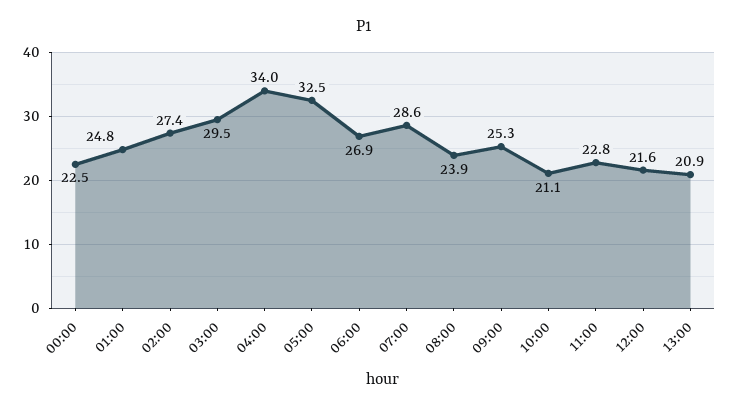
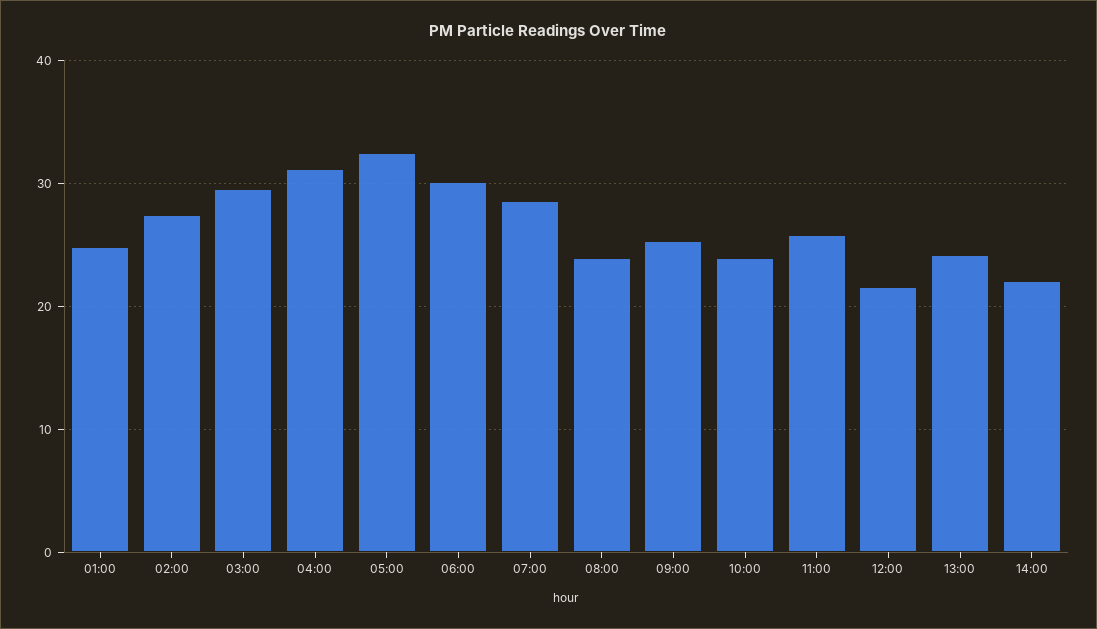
00:00: 22.5 -> none
04:00: 34 -> 31
06:00: 26.9 -> 30
10:00: 21.1 -> 24
11:00: 22.8 -> 26
13:00: 20.9 -> 24
14:00: none -> 22

